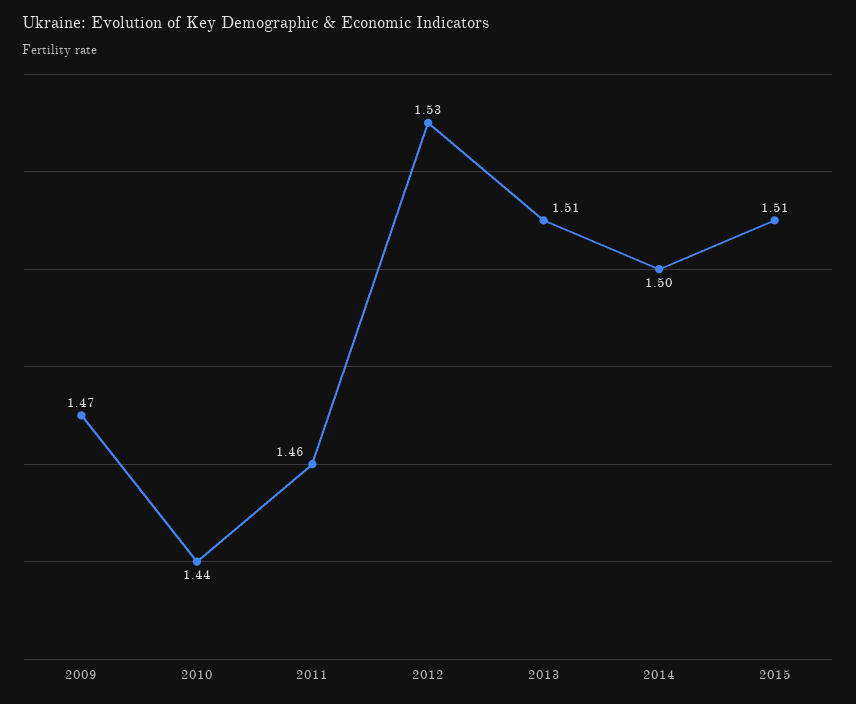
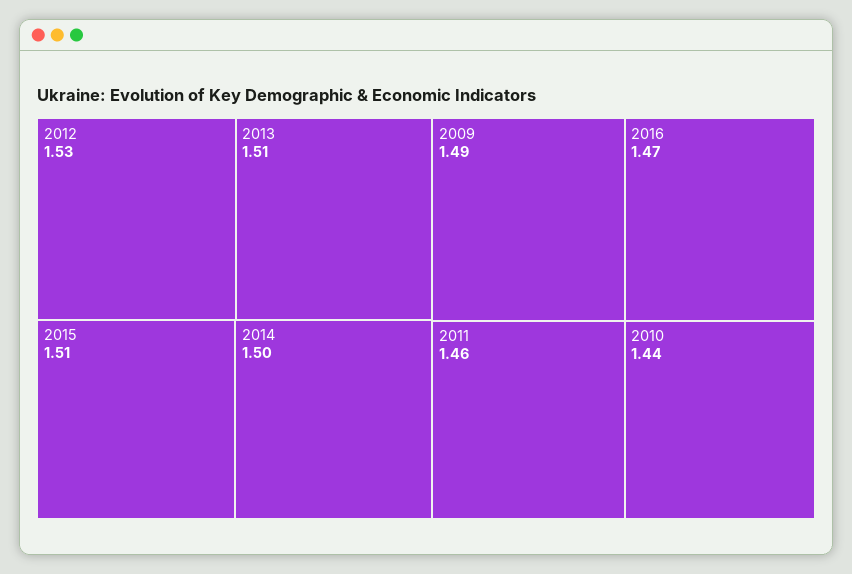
2009: 1.47 -> 1.49
2016: none -> 1.47

